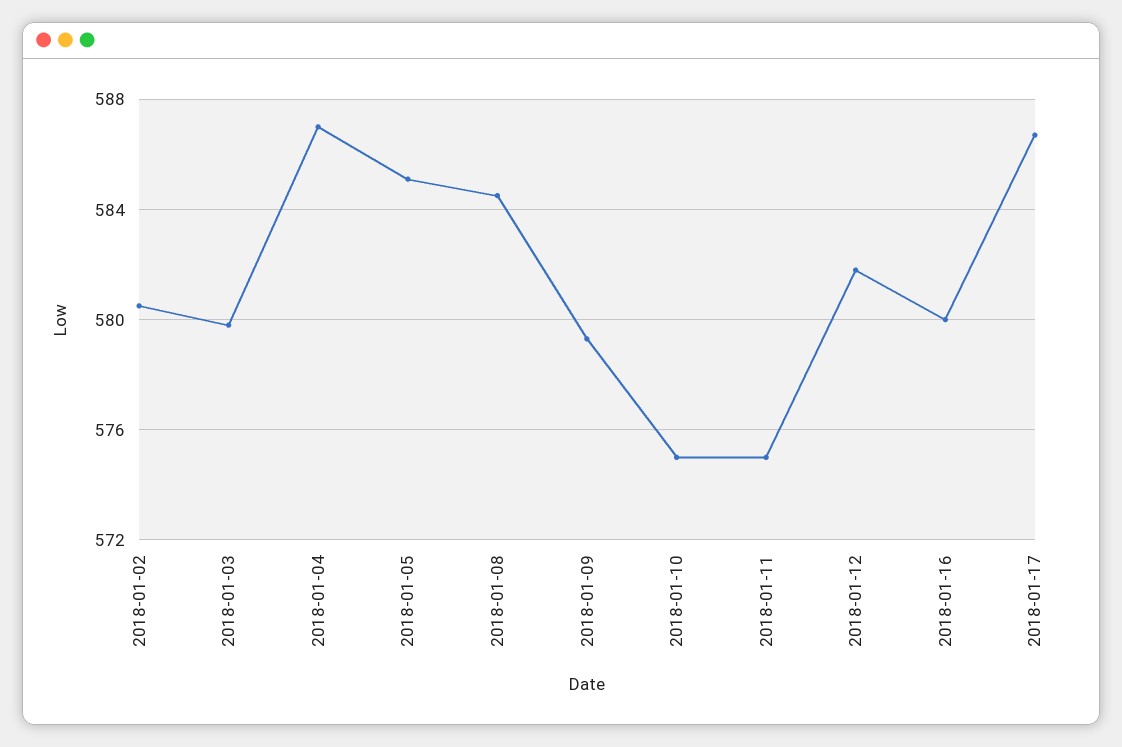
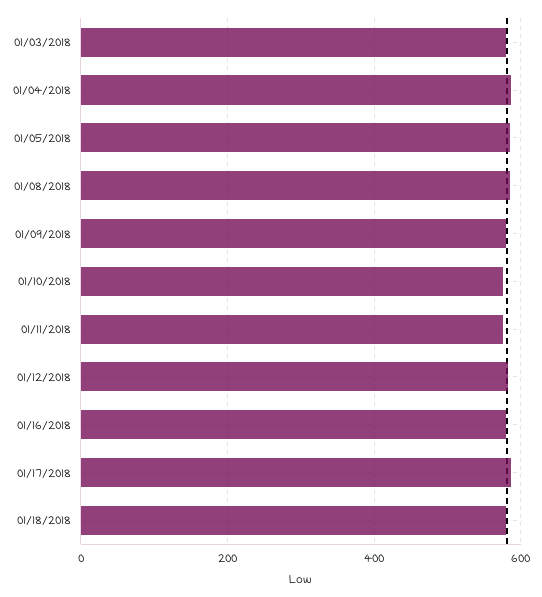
2018-01-02: 580.5 -> none
01/18/2018: none -> 580

